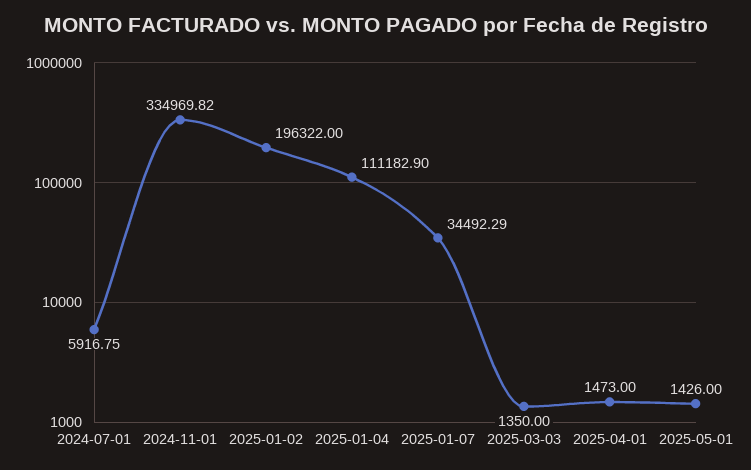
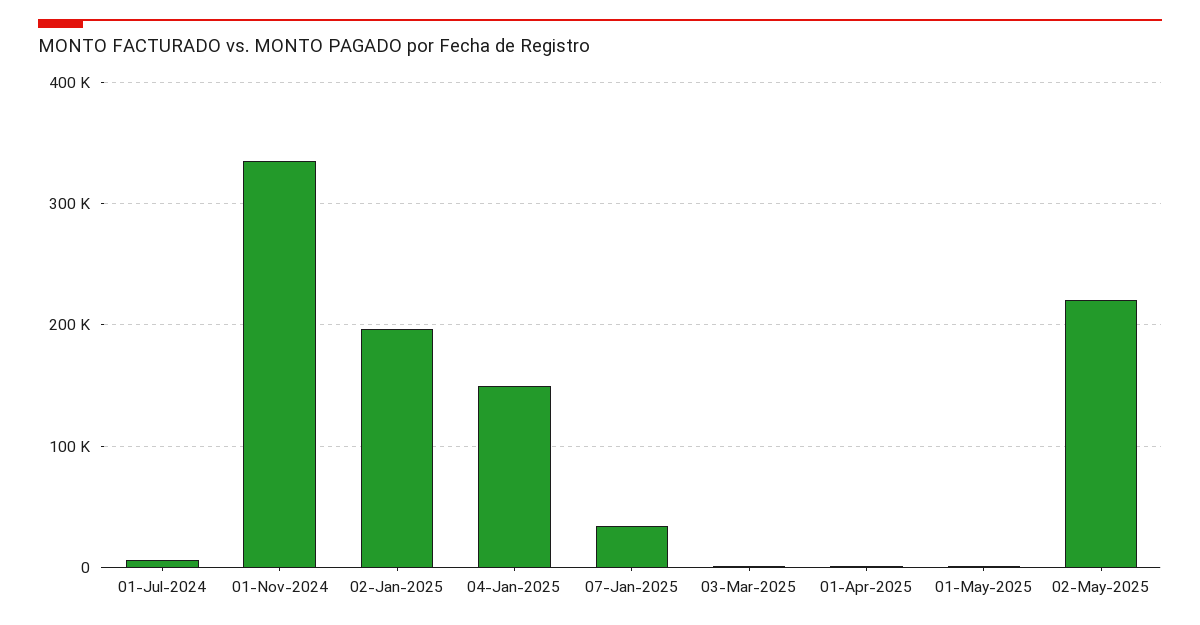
2025-01-04: 111182.9 -> 150000
02-May-2025: none -> 220000

